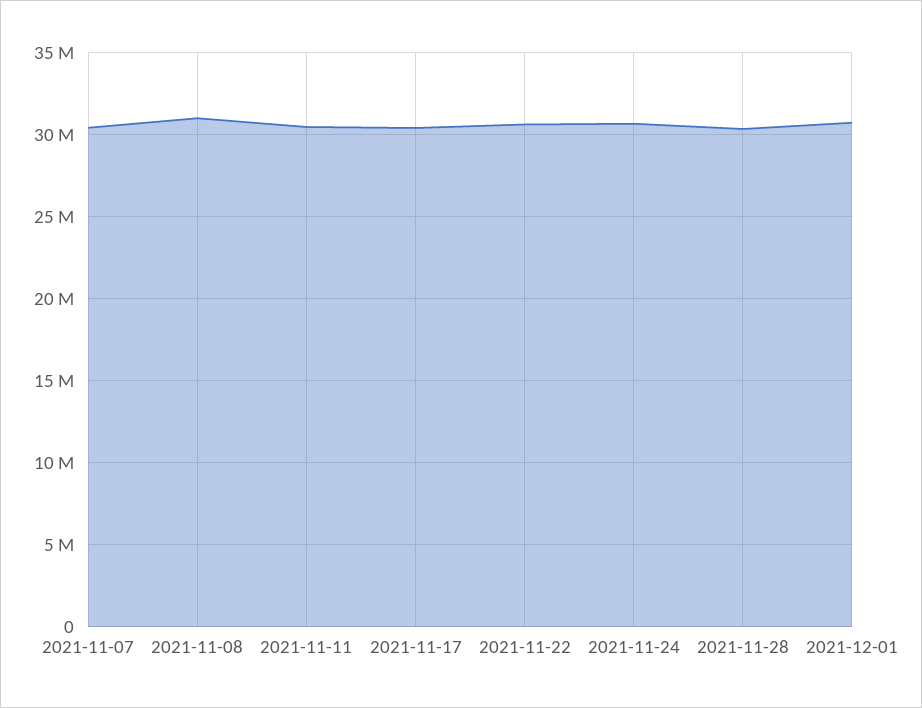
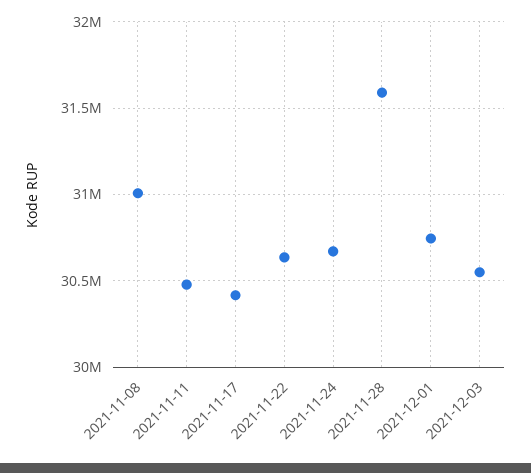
2021-11-07: 30500000 -> none
2021-11-28: 30500000 -> 31600000
2021-12-03: none -> 30550000

